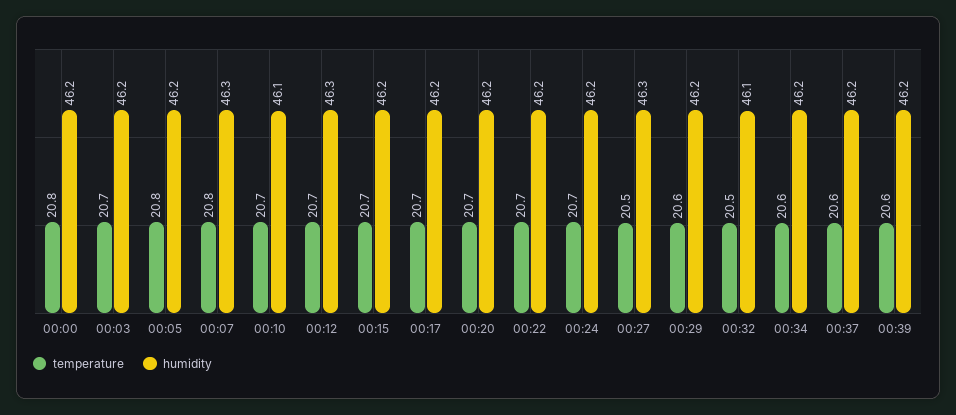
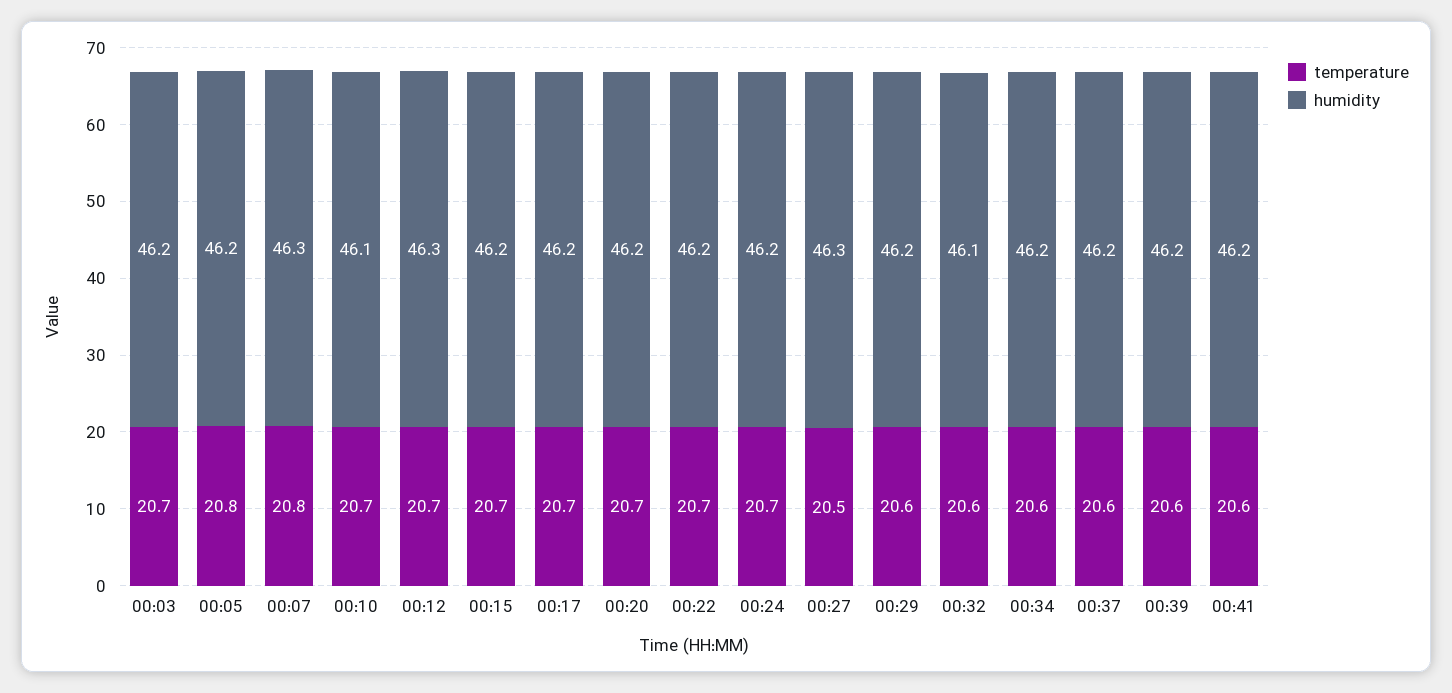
temperature, 00:00: 20.8 -> none
humidity, 00:00: 46.2 -> none
temperature, 00:32: 20.5 -> 20.6
temperature, 00:41: none -> 20.6
humidity, 00:41: none -> 46.2

